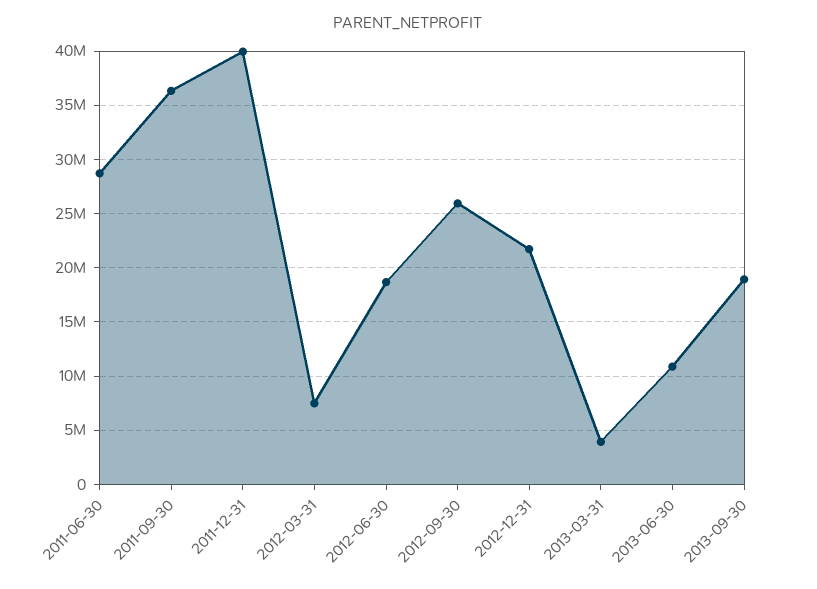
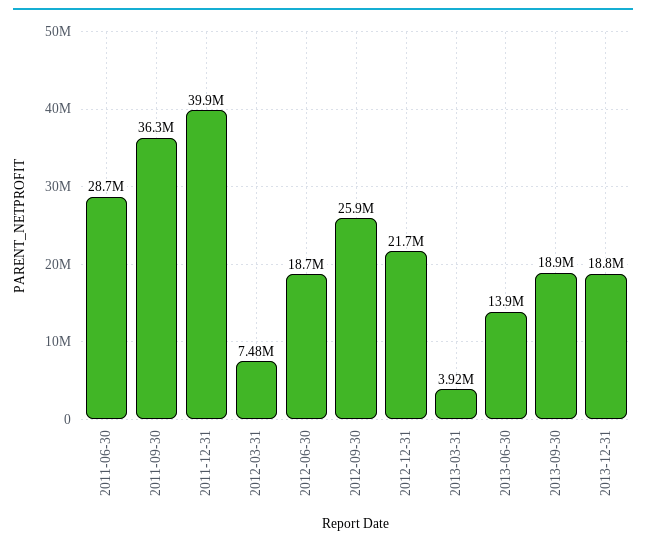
2013-06-30: 11000000 -> 13900000
2013-12-31: none -> 18800000

